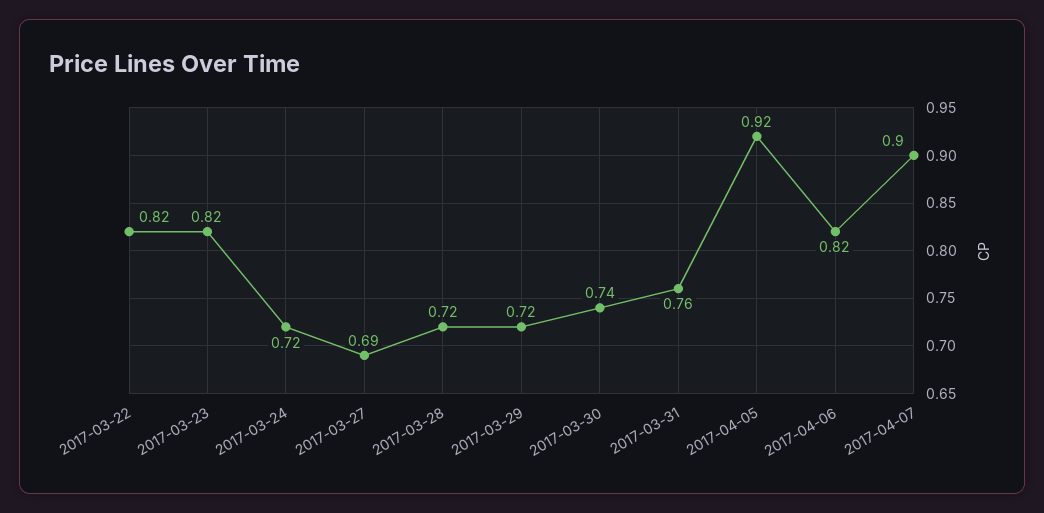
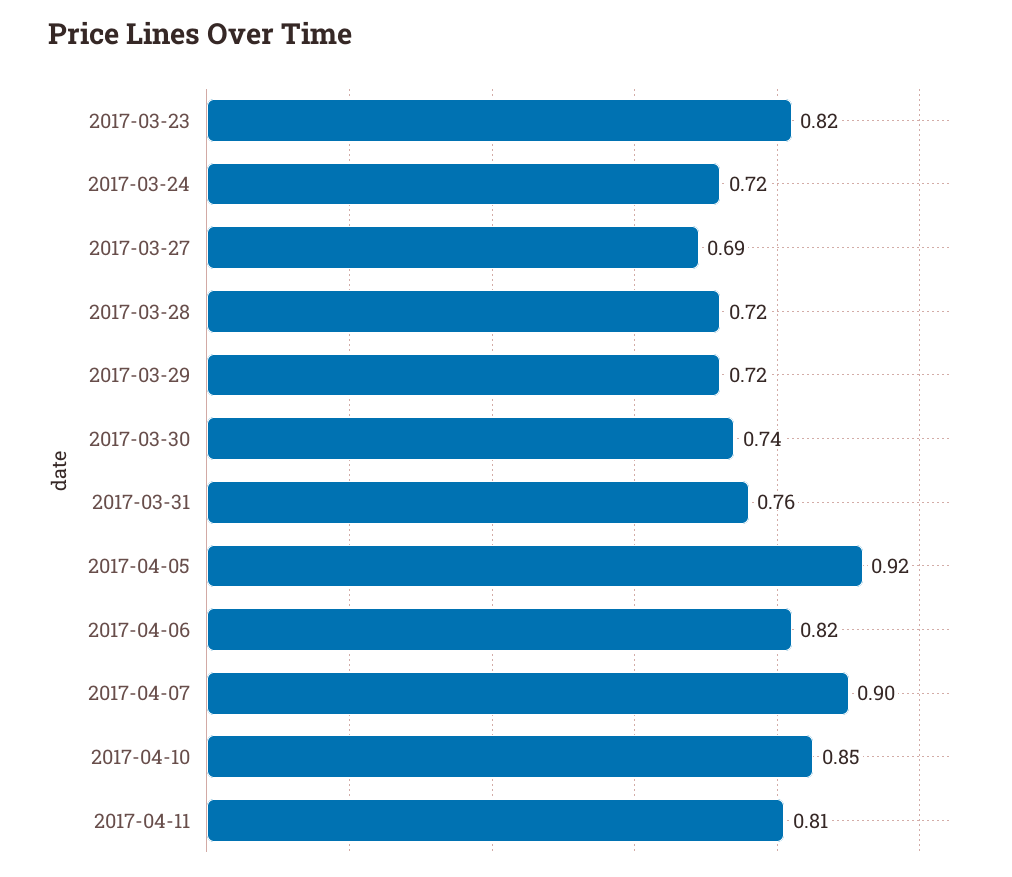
2017-03-22: 0.82 -> none
2017-04-10: none -> 0.85
2017-04-11: none -> 0.81

